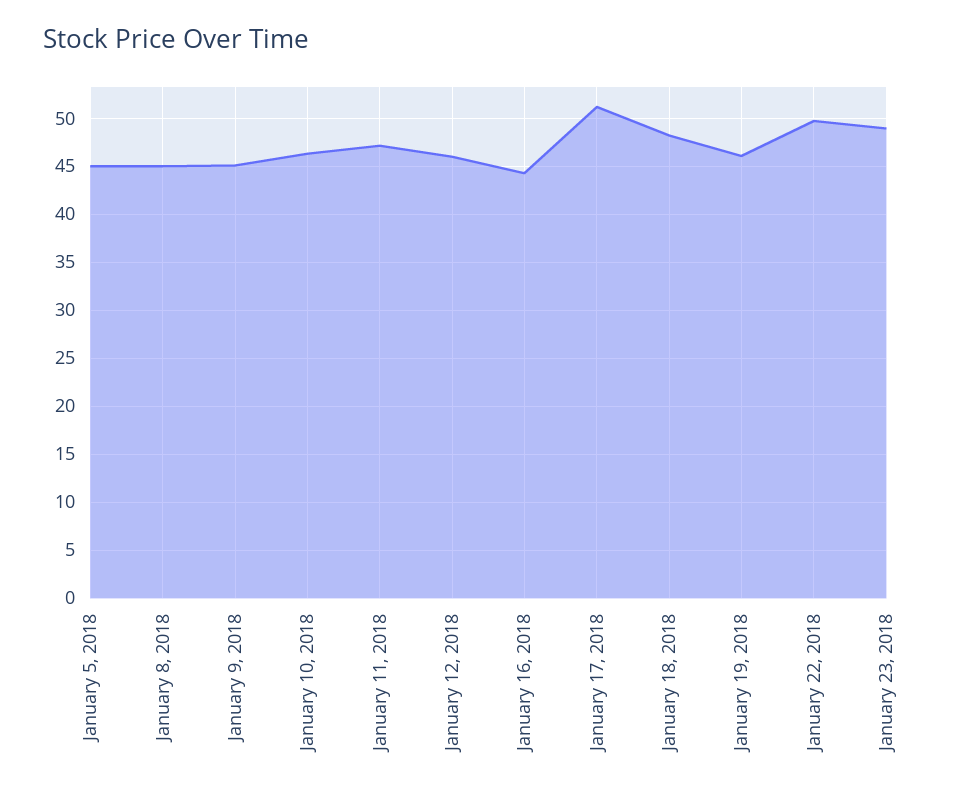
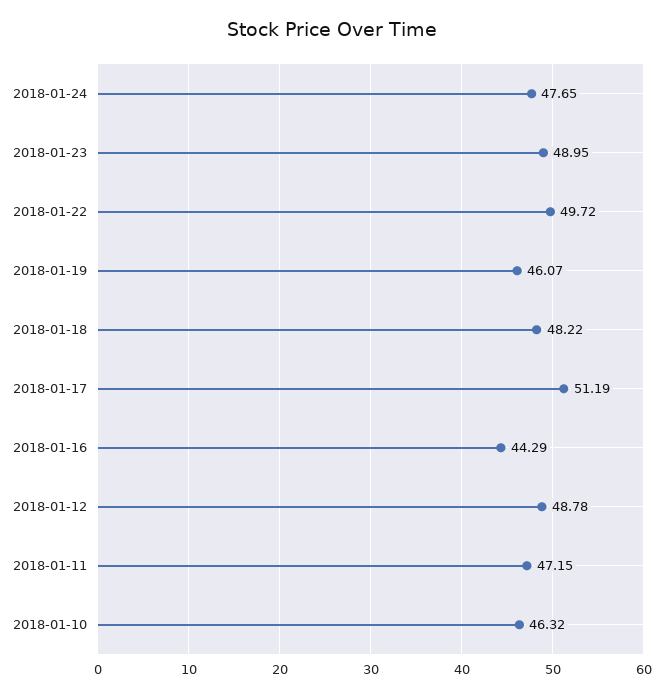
January 5, 2018: 45 -> none
January 8, 2018: 45 -> none
January 9, 2018: 45 -> none
January 12, 2018: 46 -> 48.78
2018-01-24: none -> 47.65

